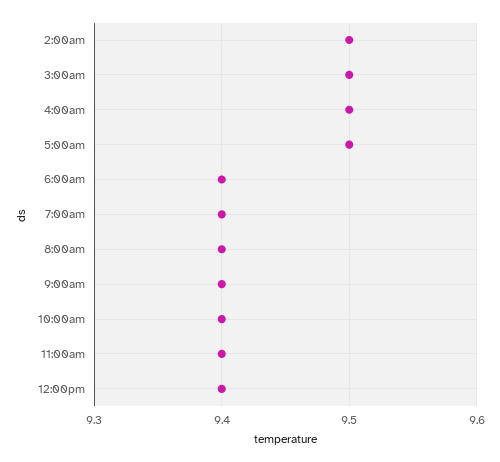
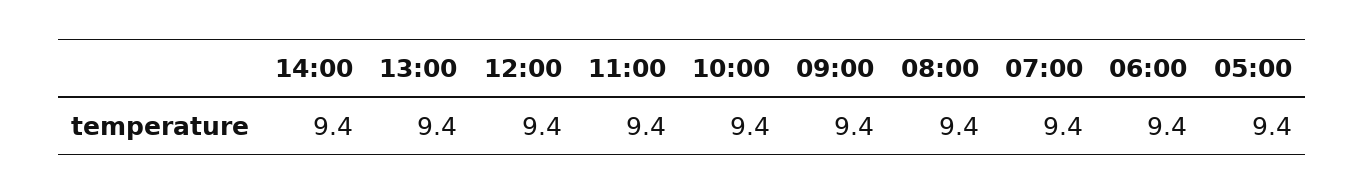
2:00am: 9.5 -> none
3:00am: 9.5 -> none
4:00am: 9.5 -> none
5:00am: 9.5 -> 9.4
14:00: none -> 9.4
13:00: none -> 9.4

